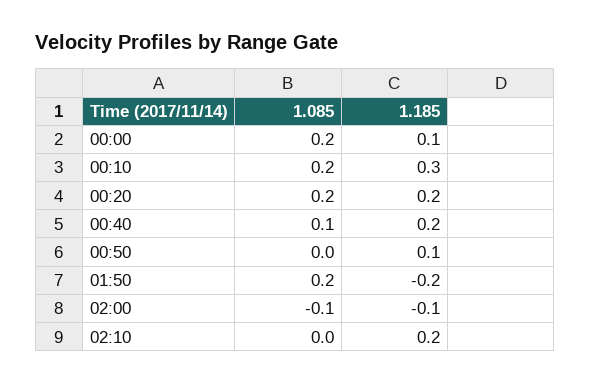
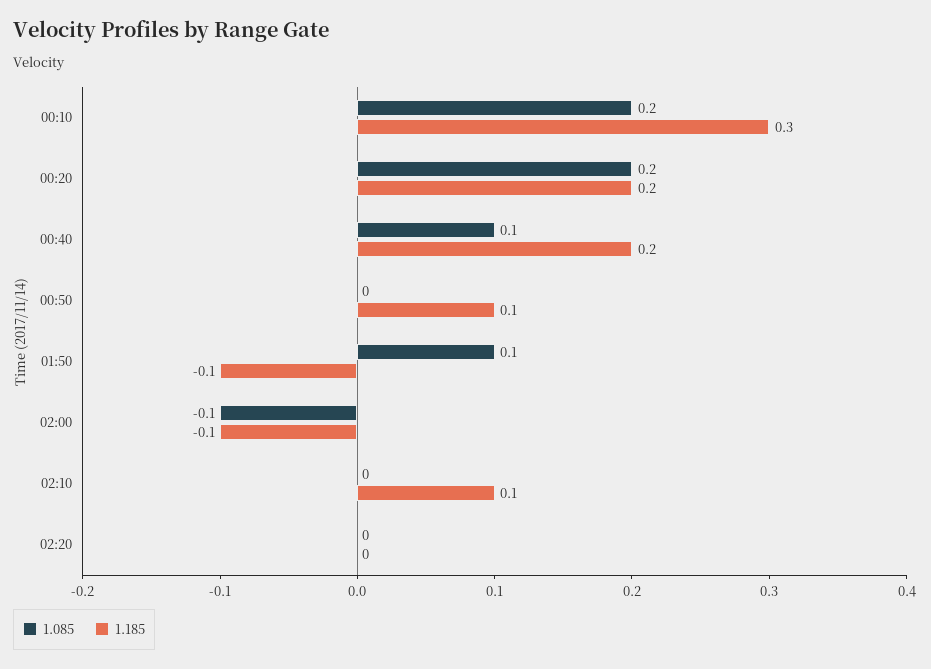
1.085, 00:00: 0.2 -> none
1.185, 00:00: 0.1 -> none
1.085, 01:50: 0.2 -> 0.1
1.185, 01:50: -0.2 -> -0.1
1.185, 02:10: 0.2 -> 0.1
1.085, 02:20: none -> 0
1.185, 02:20: none -> 0

